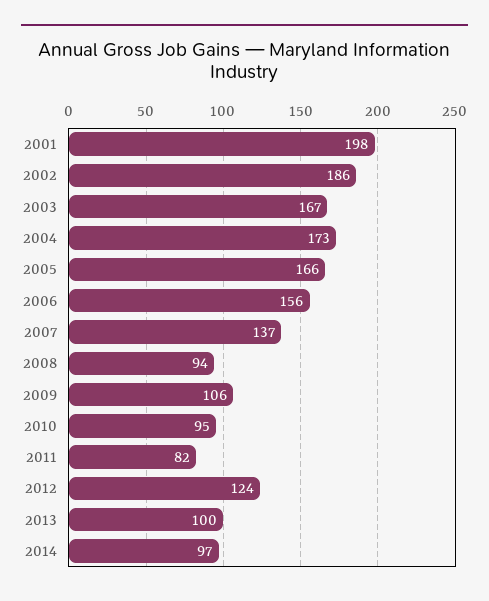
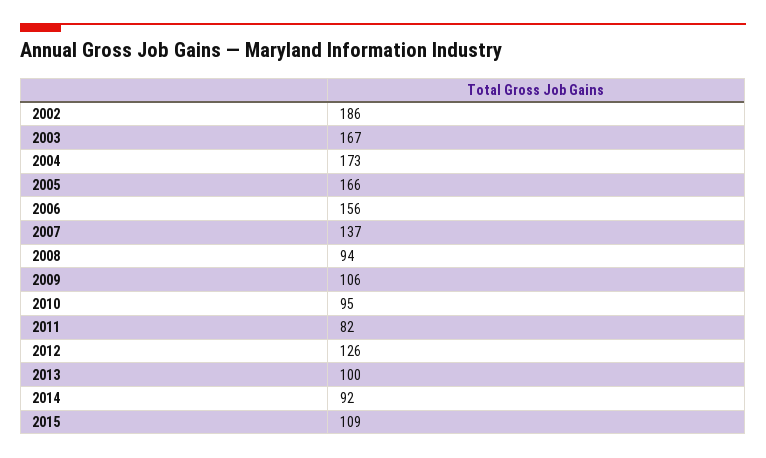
2001: 198 -> none
2012: 124 -> 126
2014: 97 -> 92
2015: none -> 109

